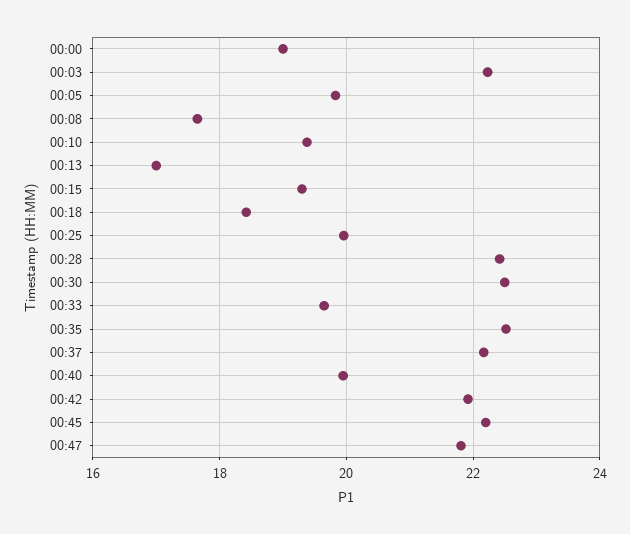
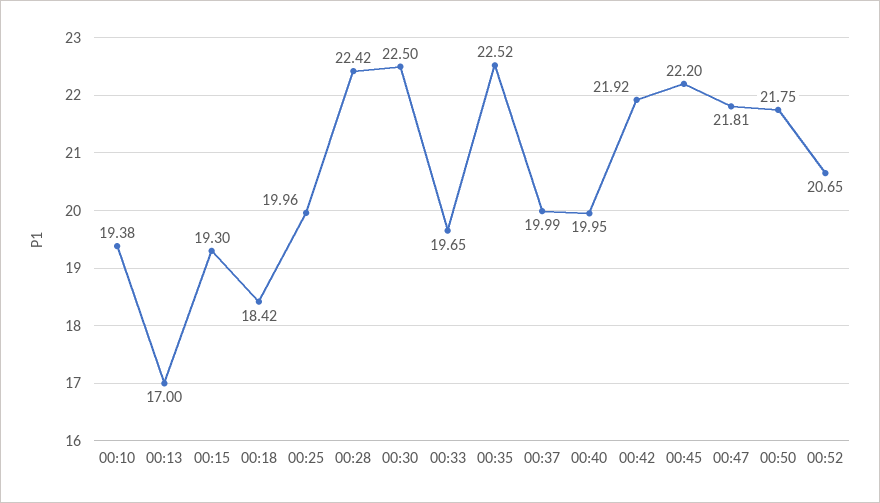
00:00: 19 -> none
00:03: 22.2 -> none
00:05: 19.8 -> none
00:08: 17.6 -> none
00:37: 22.2 -> 19.99
00:50: none -> 21.75
00:52: none -> 20.65

